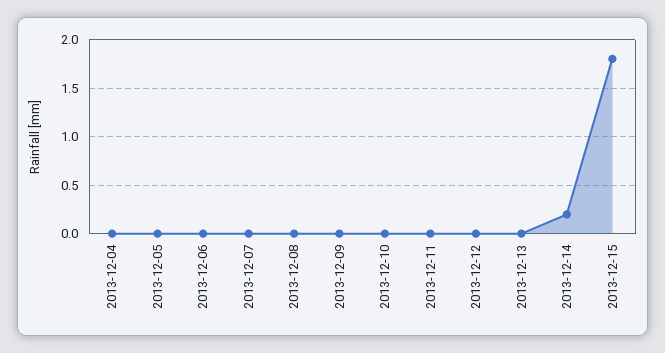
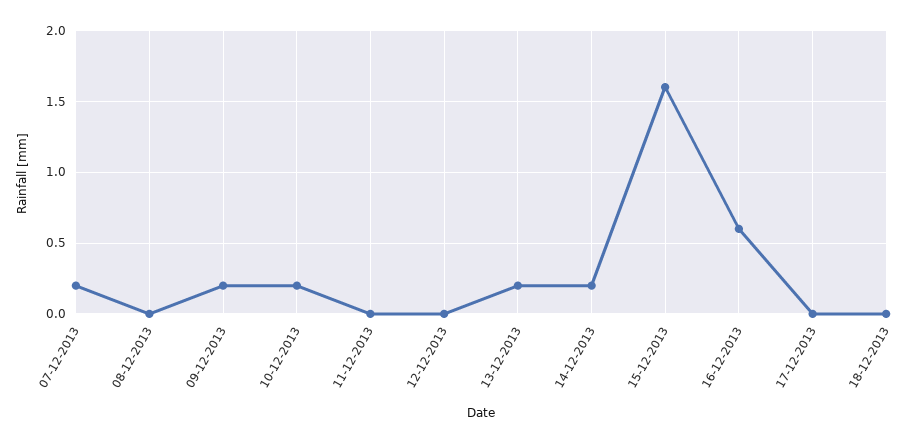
2013-12-04: 0 -> none
2013-12-05: 0 -> none
2013-12-06: 0 -> none
2013-12-07: 0 -> 0.2
2013-12-09: 0 -> 0.2
2013-12-10: 0 -> 0.2
2013-12-13: 0 -> 0.2
2013-12-15: 1.8 -> 1.6
16-12-2013: none -> 0.6
17-12-2013: none -> 0
18-12-2013: none -> 0

